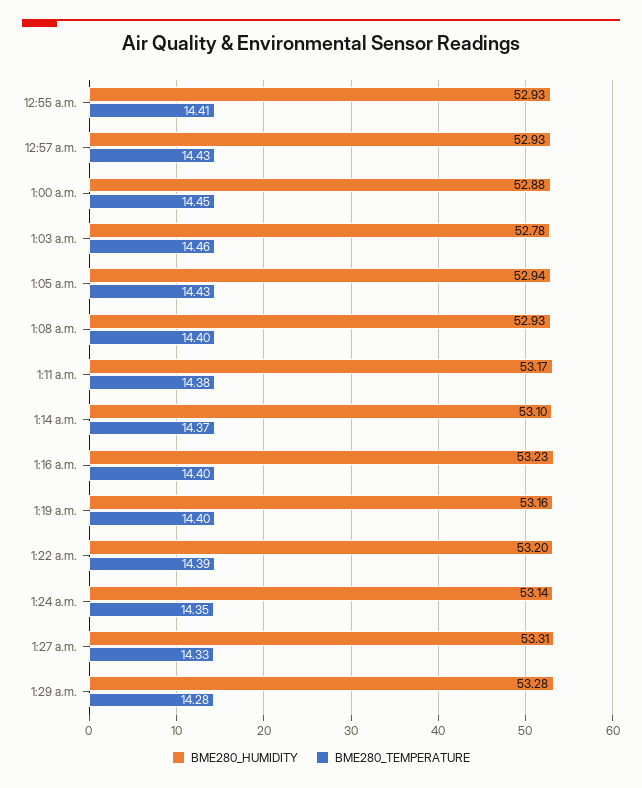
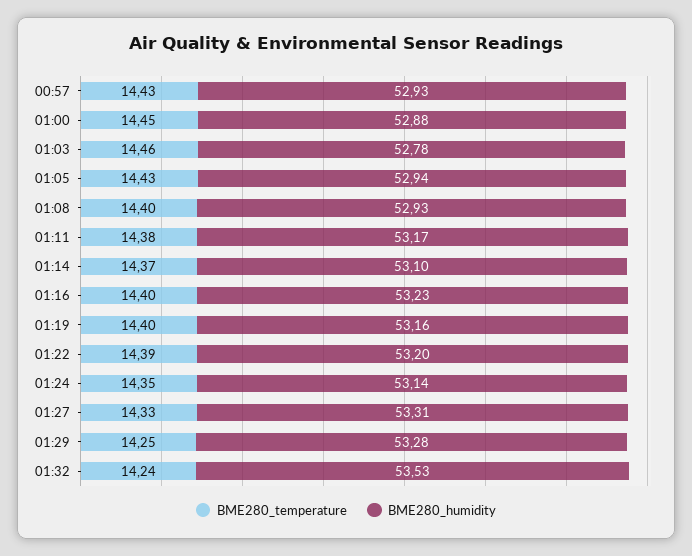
BME280_HUMIDITY, 12:55 a.m.: 52.93 -> none
BME280_TEMPERATURE, 12:55 a.m.: 14.41 -> none
BME280_TEMPERATURE, 1:29 a.m.: 14.28 -> 14.25
BME280_TEMPERATURE, 01:32: none -> 14.24
BME280_HUMIDITY, 01:32: none -> 53.53

